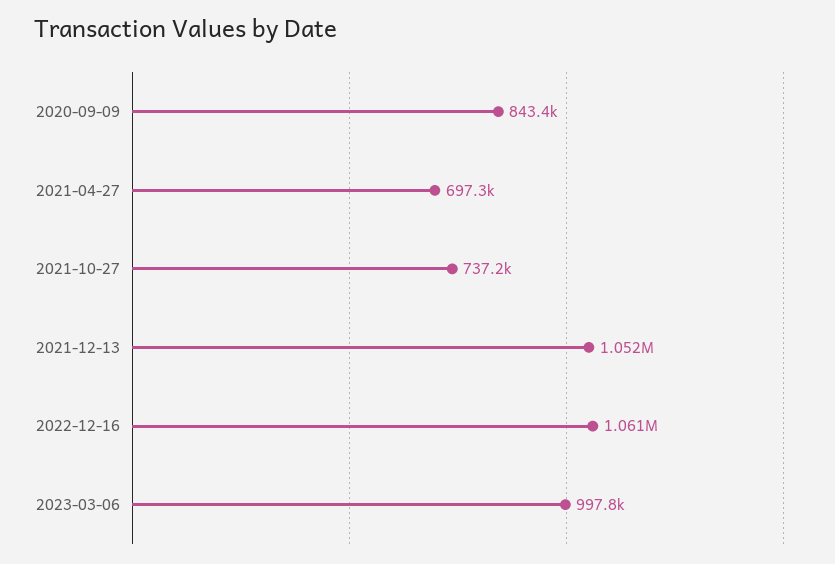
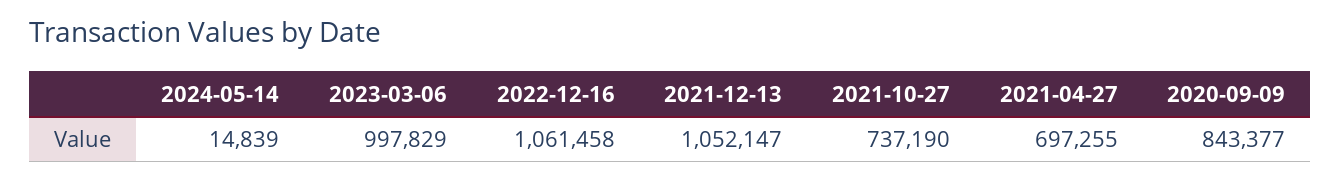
2024-05-14: none -> 14839

